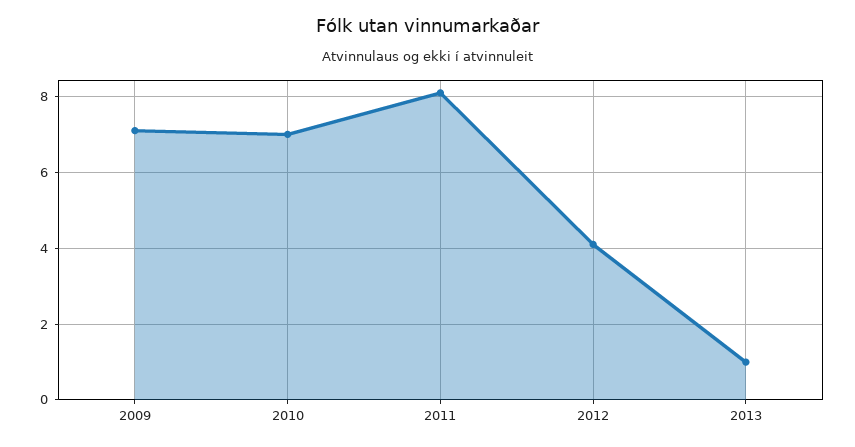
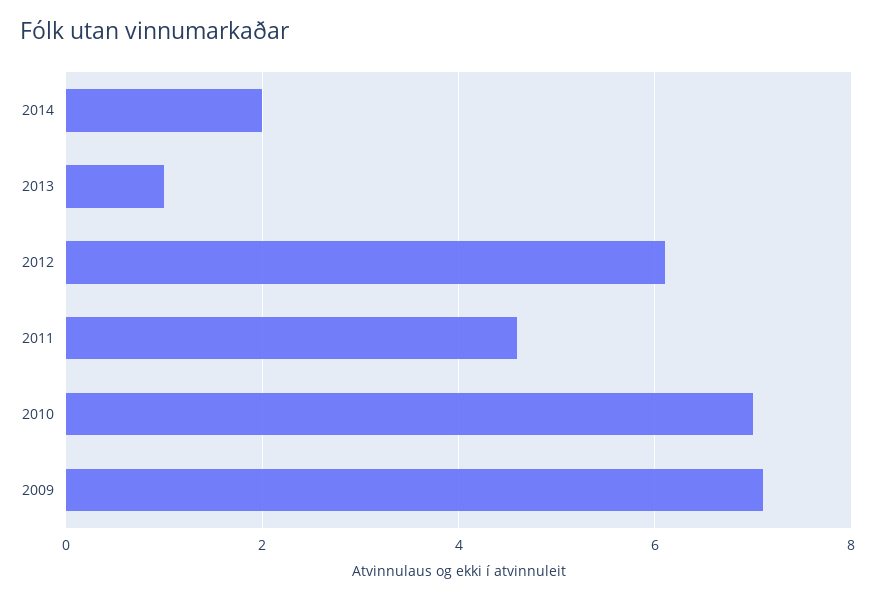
2011: 8 -> 4.5
2012: 4 -> 6
2014: none -> 2

